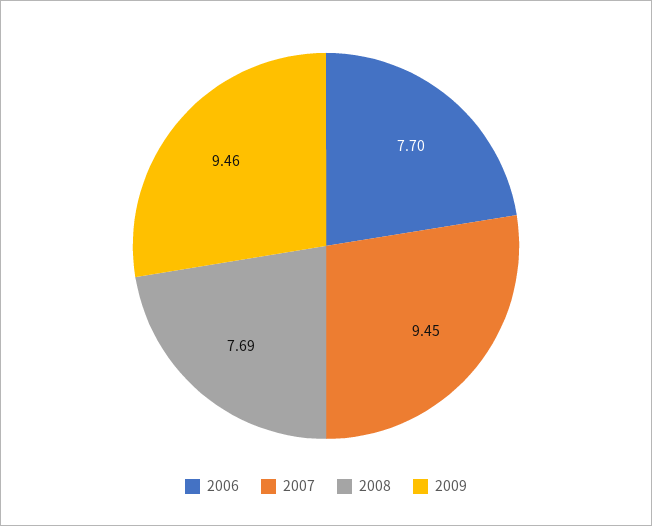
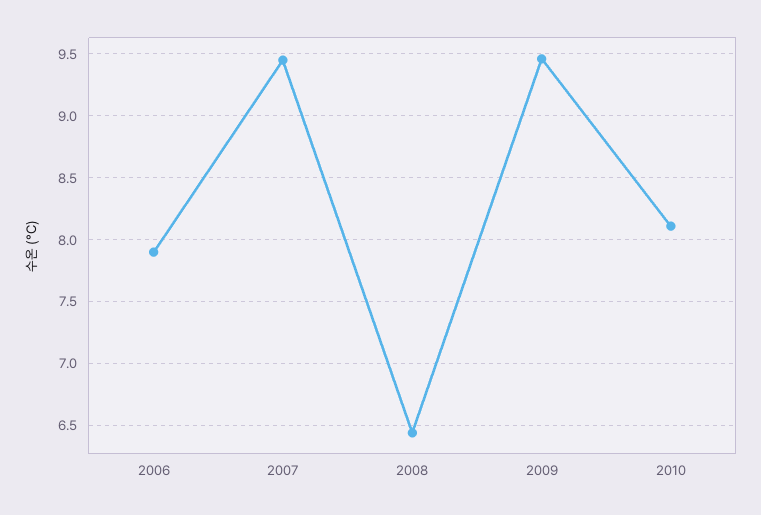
2006: 7.7 -> 7.9
2008: 7.69 -> 6.45
2010: none -> 8.1

